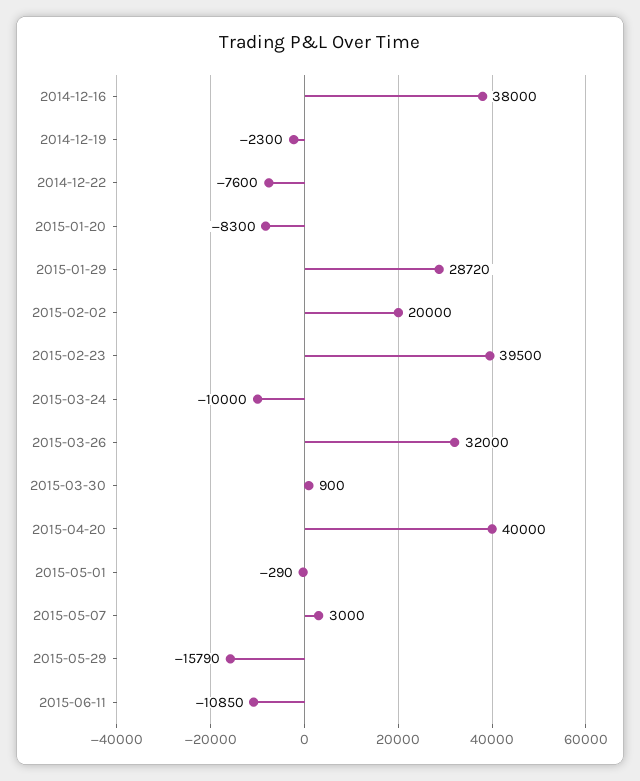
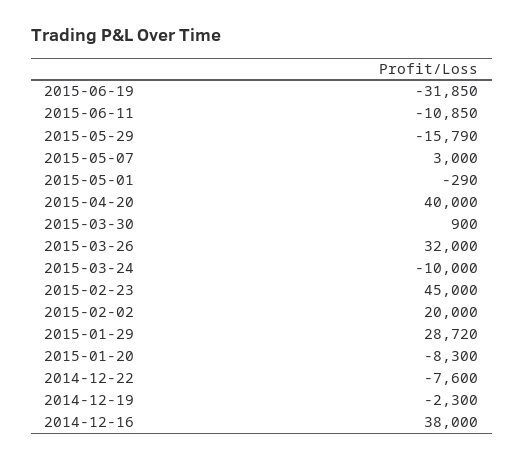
2015-02-23: 39500 -> 45000
2015-06-19: none -> -31850

